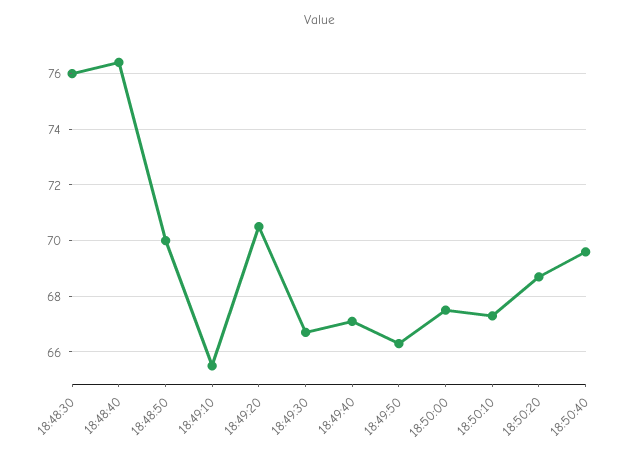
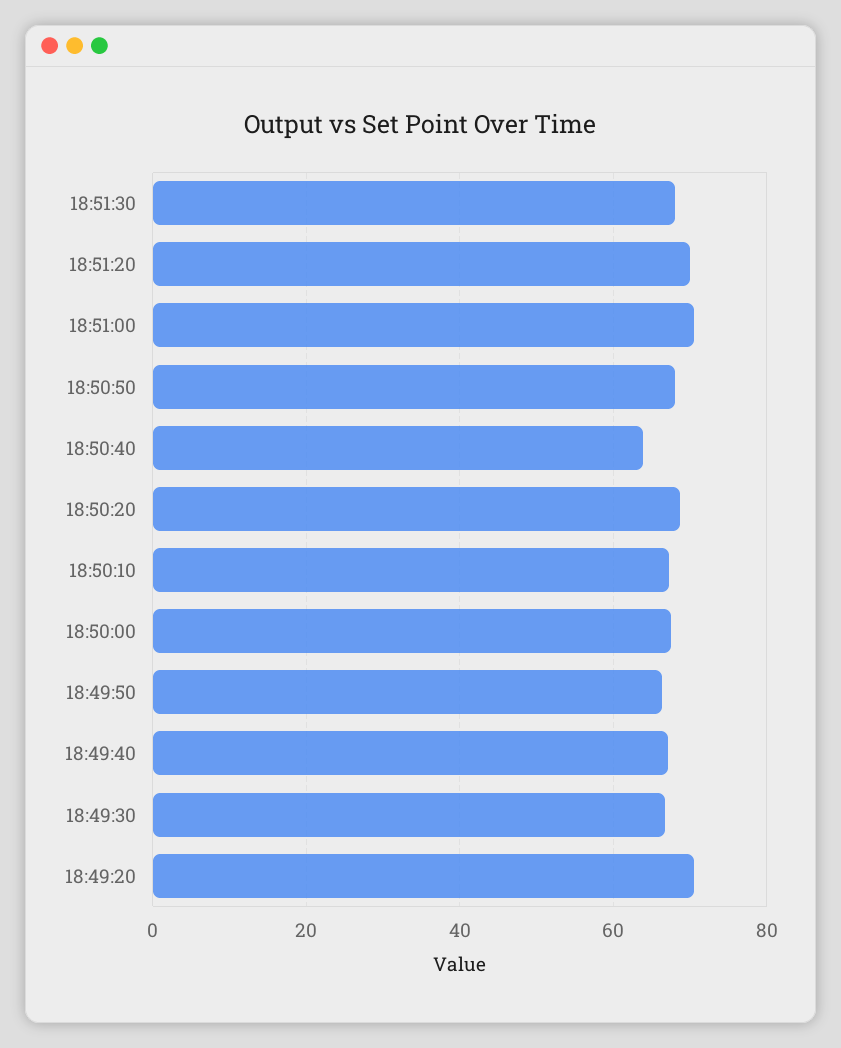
18:48:30: 76 -> none
18:48:40: 76.5 -> none
18:48:50: 70 -> none
18:49:10: 65.5 -> none
18:50:40: 69.5 -> 64
18:51:30: none -> 68
18:51:20: none -> 70
18:51:00: none -> 70
18:50:50: none -> 68

